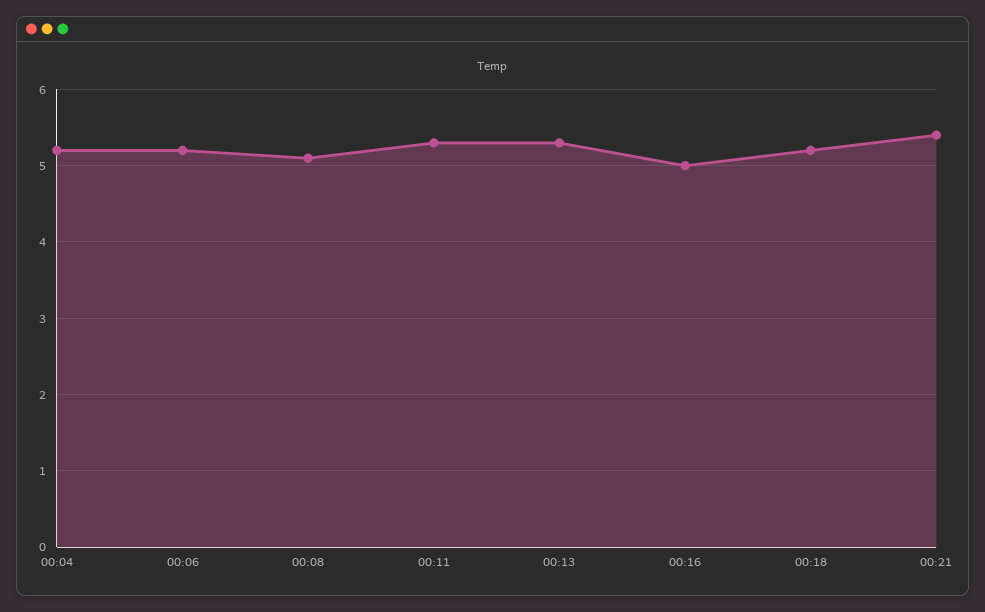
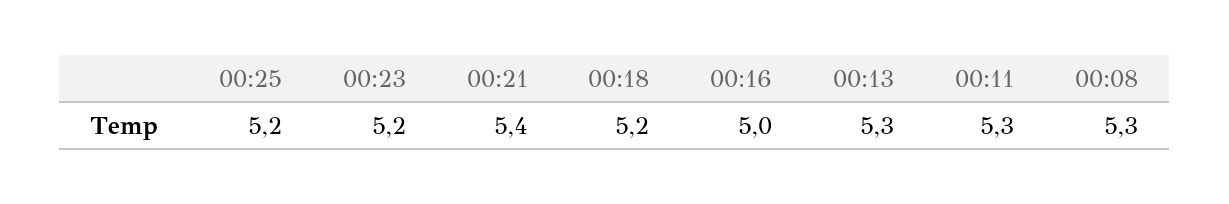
00:04: 5.2 -> none
00:06: 5.2 -> none
00:08: 5.1 -> 5.3
00:25: none -> 5.2
00:23: none -> 5.2

